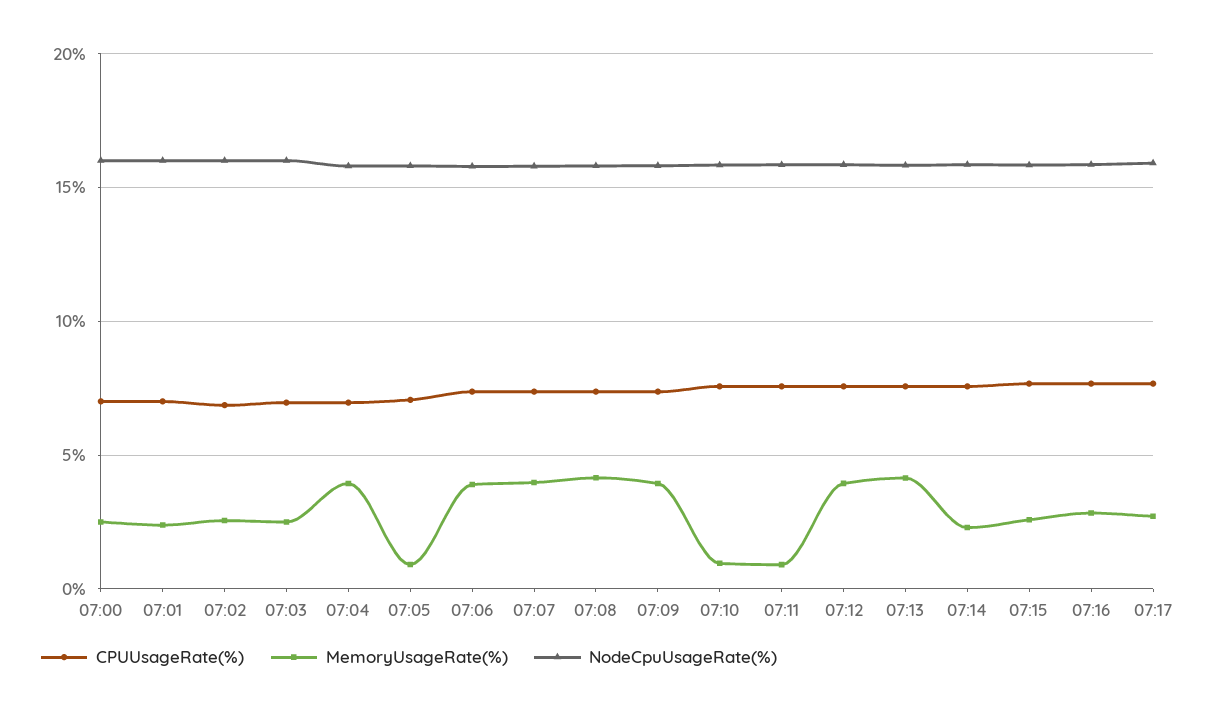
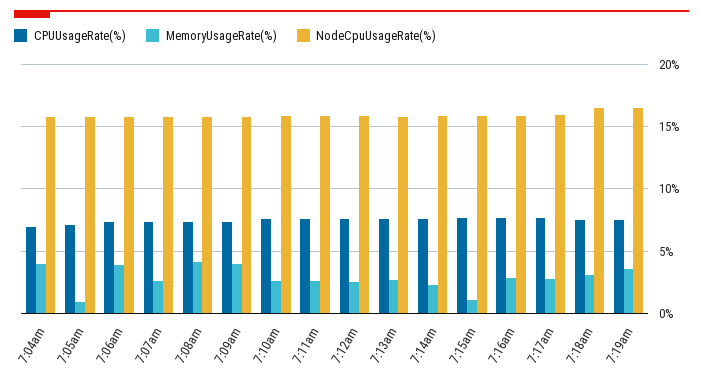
CPUUsageRate(%), 07:00: 7 -> none
MemoryUsageRate(%), 07:00: 2.5 -> none
NodeCpuUsageRate(%), 07:00: 16 -> none
CPUUsageRate(%), 07:01: 7 -> none
MemoryUsageRate(%), 07:01: 2.5 -> none
NodeCpuUsageRate(%), 07:01: 16 -> none
CPUUsageRate(%), 07:02: 7 -> none
MemoryUsageRate(%), 07:02: 2.5 -> none
NodeCpuUsageRate(%), 07:02: 16 -> none
CPUUsageRate(%), 07:03: 7 -> none
MemoryUsageRate(%), 07:03: 2.5 -> none
NodeCpuUsageRate(%), 07:03: 16 -> none
MemoryUsageRate(%), 07:07: 4 -> 2.5
MemoryUsageRate(%), 07:10: 1 -> 2.5
MemoryUsageRate(%), 07:11: 1 -> 2.5
MemoryUsageRate(%), 07:12: 4 -> 2.5
MemoryUsageRate(%), 07:13: 4 -> 2.5
MemoryUsageRate(%), 07:15: 2.5 -> 1
CPUUsageRate(%), 7:18am: none -> 7.5
MemoryUsageRate(%), 7:18am: none -> 3
NodeCpuUsageRate(%), 7:18am: none -> 16.5
CPUUsageRate(%), 7:19am: none -> 7.5
MemoryUsageRate(%), 7:19am: none -> 3.5
NodeCpuUsageRate(%), 7:19am: none -> 16.5

